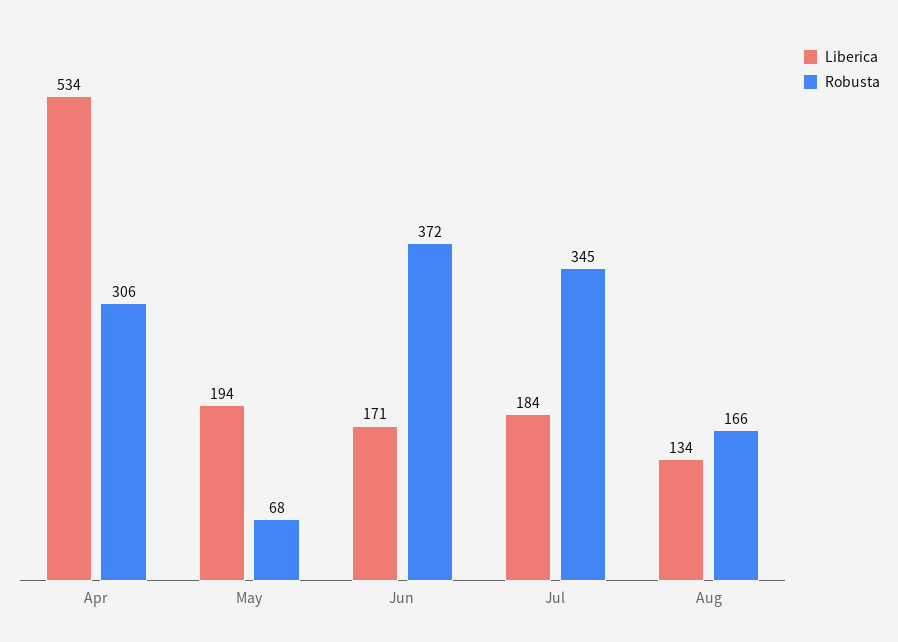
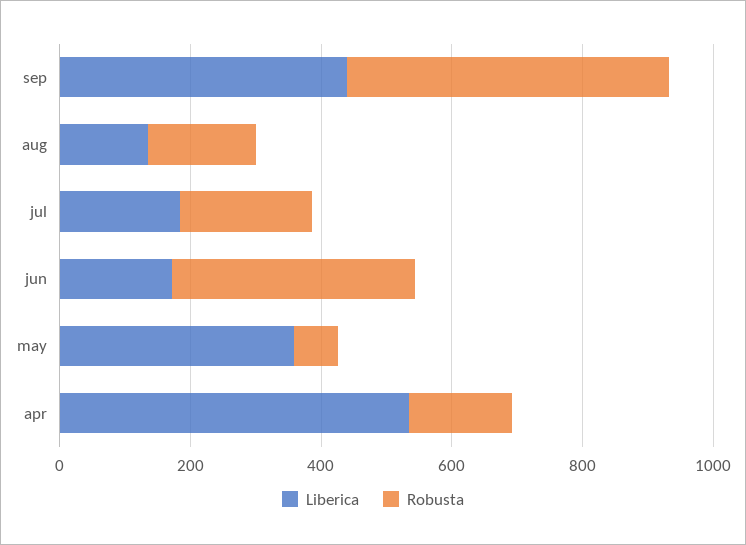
Robusta, Apr: 306 -> 150
Liberica, May: 194 -> 350
Robusta, Jul: 345 -> 200
Liberica, sep: none -> 450
Robusta, sep: none -> 500

